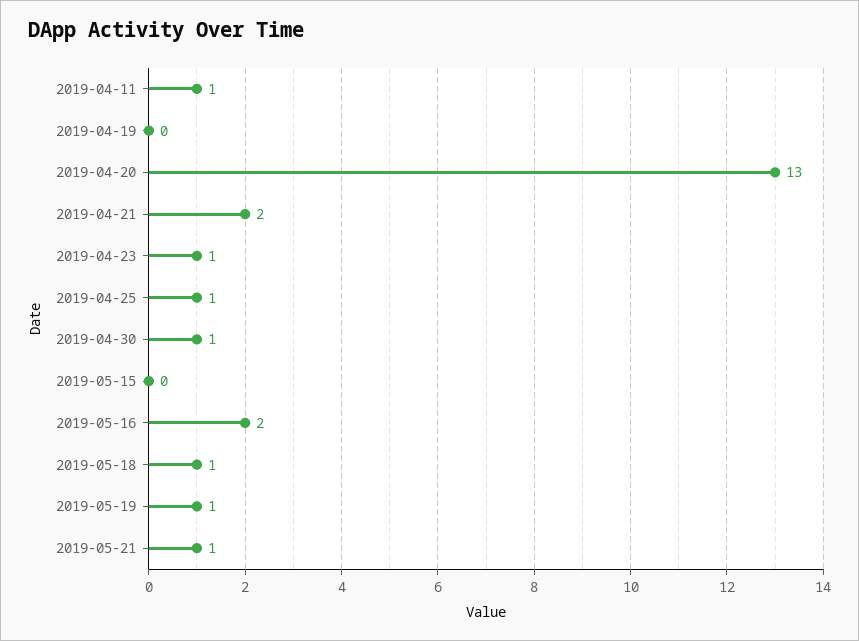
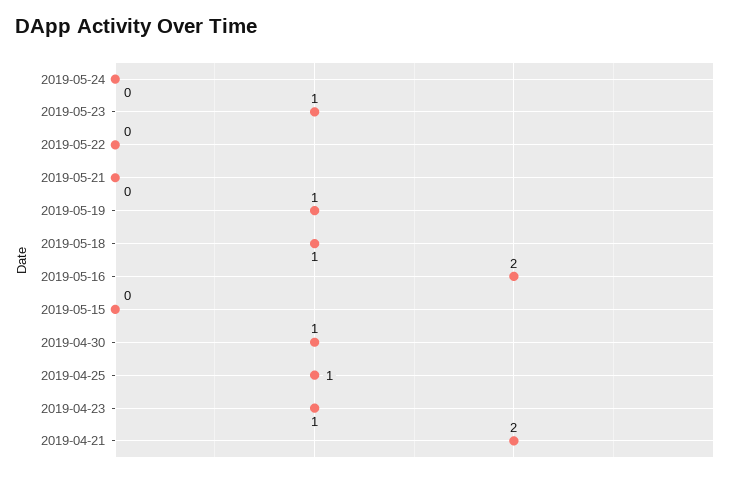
2019-04-11: 1 -> none
2019-04-19: 0 -> none
2019-04-20: 13 -> none
2019-05-21: 1 -> 0
2019-05-24: none -> 0
2019-05-23: none -> 1
2019-05-22: none -> 0

